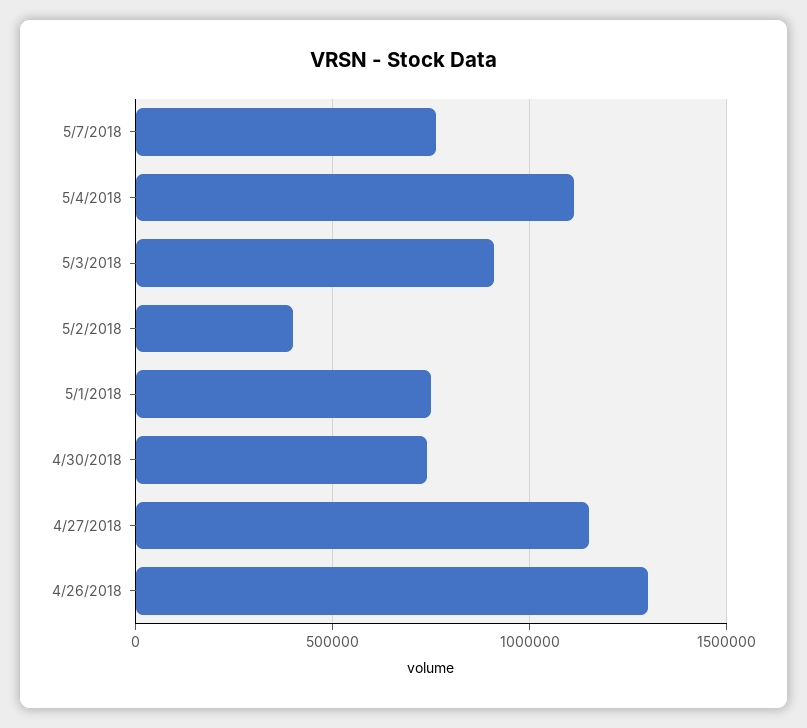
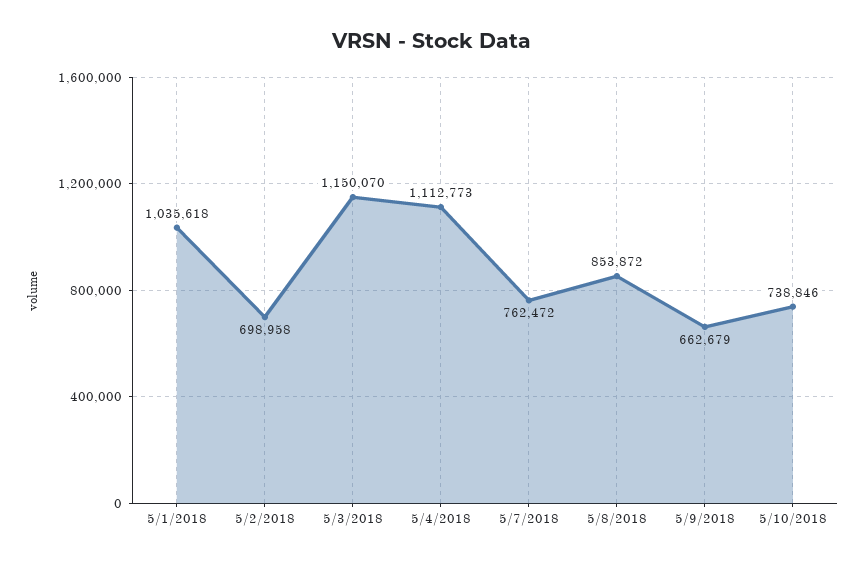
5/3/2018: 900000 -> 1150070
5/2/2018: 400000 -> 698958
5/1/2018: 750000 -> 1035618
4/30/2018: 750000 -> none
4/27/2018: 1150000 -> none
4/26/2018: 1300000 -> none
5/8/2018: none -> 853872
5/9/2018: none -> 662679
5/10/2018: none -> 738846

